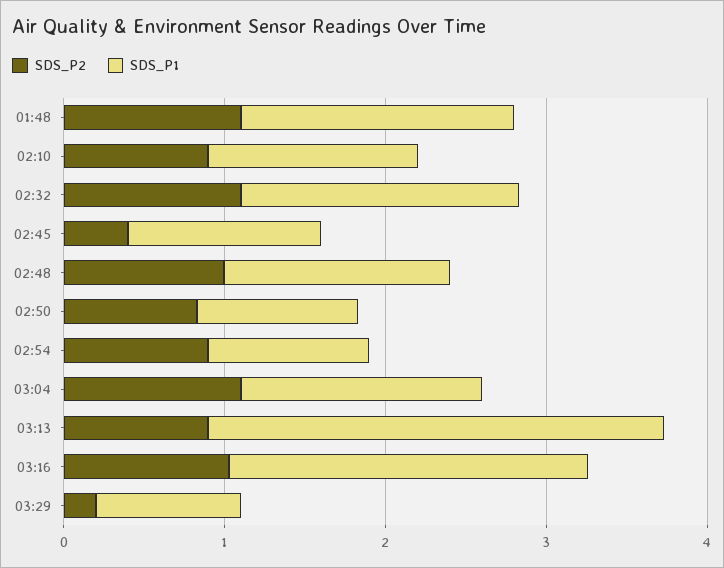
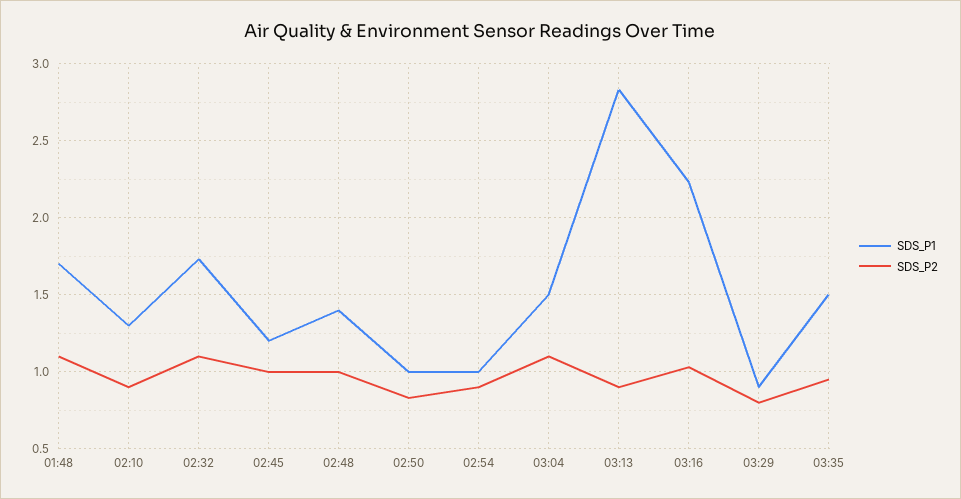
SDS_P2, 02:45: 0.4 -> 1
SDS_P2, 03:29: 0.2 -> 0.8
SDS_P1, 03:35: none -> 1.5
SDS_P2, 03:35: none -> 0.95

